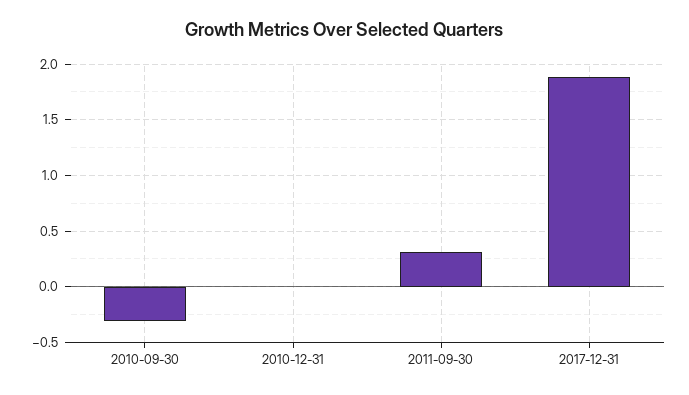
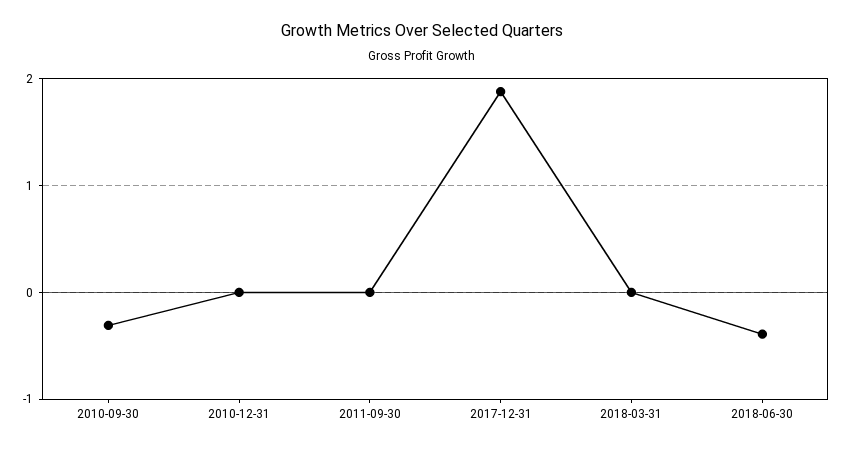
2011-09-30: 0.3 -> 0
2018-03-31: none -> 0
2018-06-30: none -> -0.4

